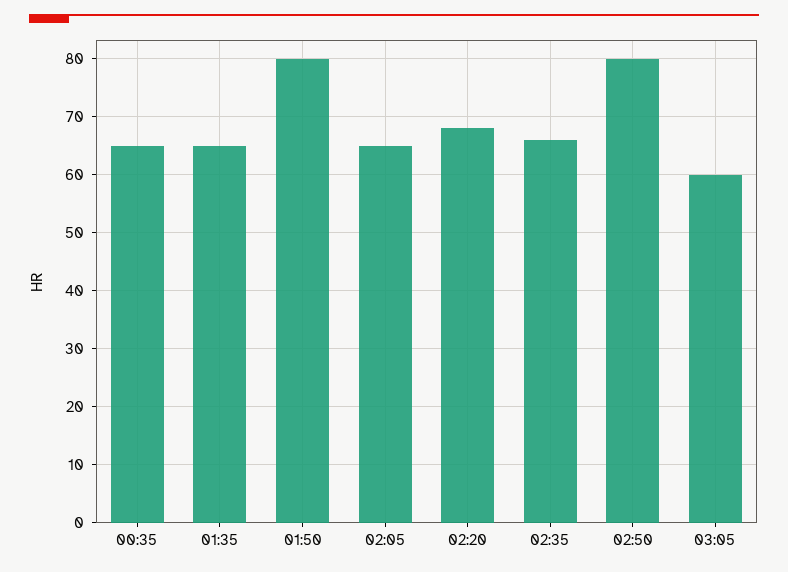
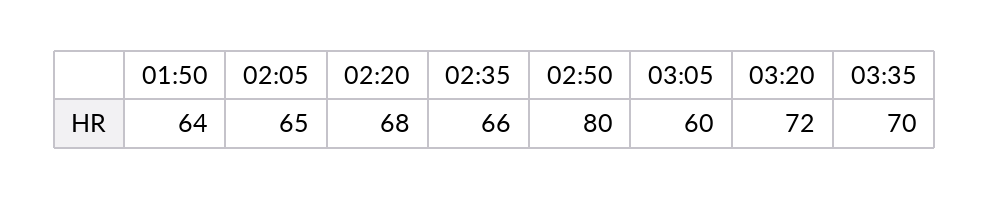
00:35: 65 -> none
01:35: 65 -> none
01:50: 80 -> 64
03:20: none -> 72
03:35: none -> 70

